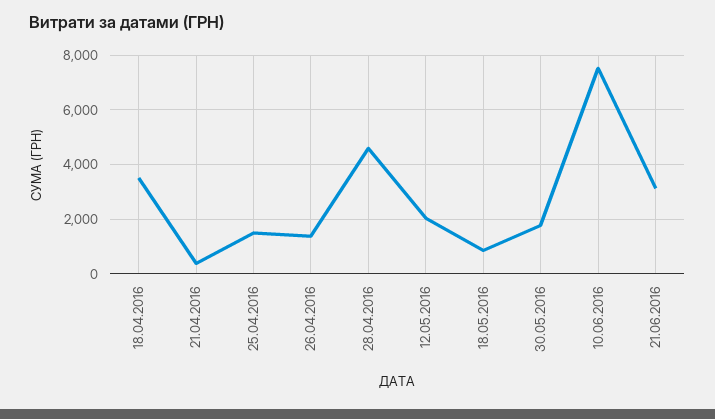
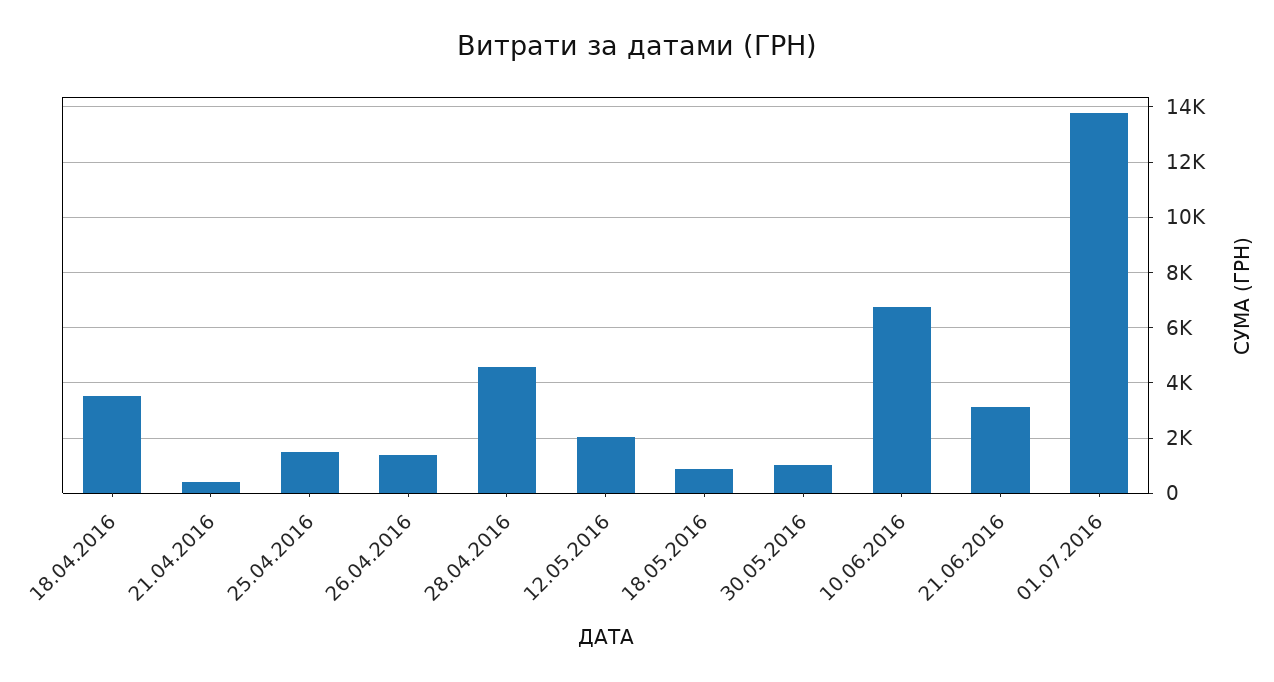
30.05.2016: 1750 -> 1000
10.06.2016: 7500 -> 6750
01.07.2016: none -> 13750

